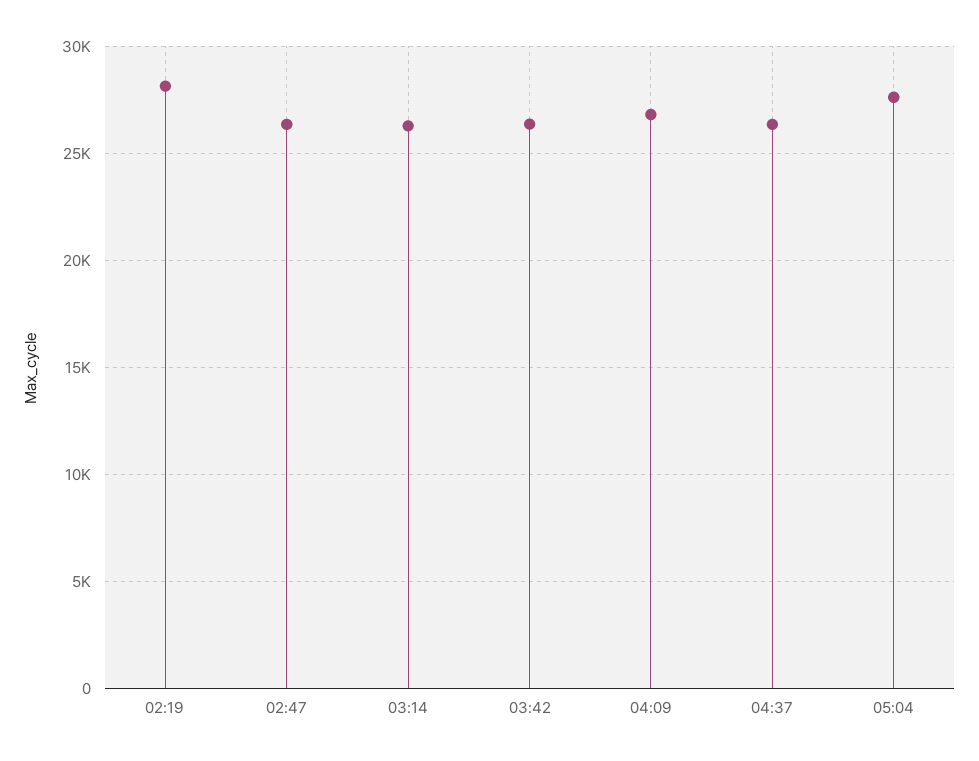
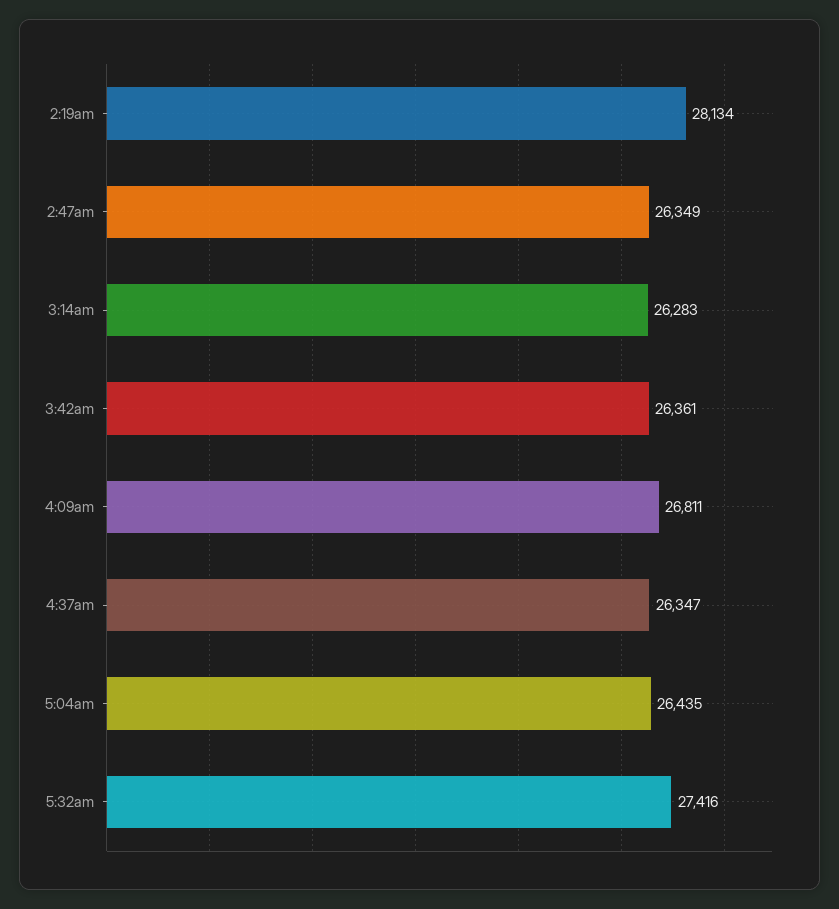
05:04: 27500 -> 26435
5:32am: none -> 27416

